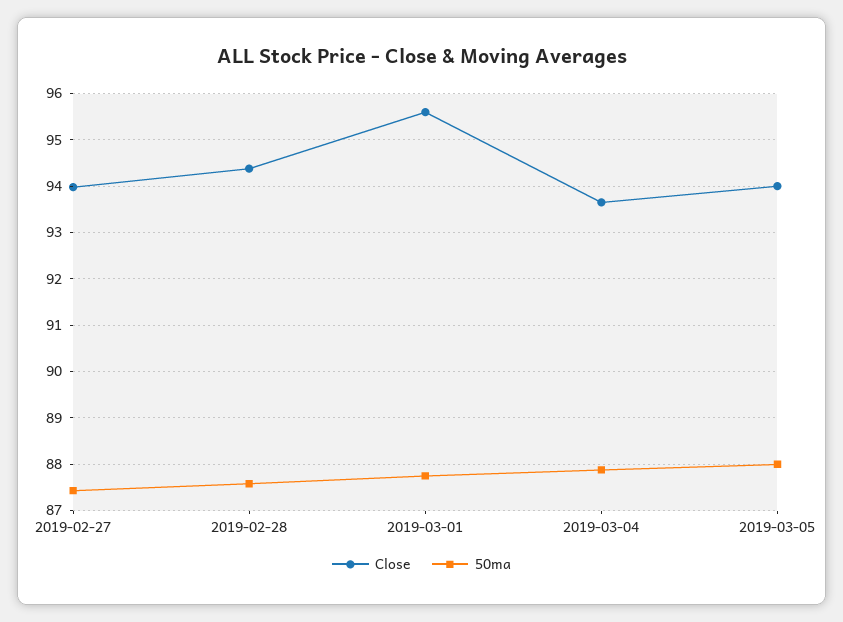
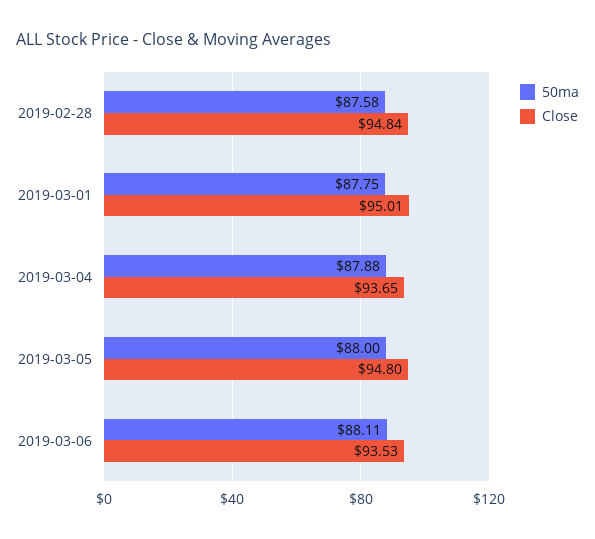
Close, 2019-02-27: 94 -> none
50ma, 2019-02-27: 87.4 -> none
Close, 2019-02-28: 94.4 -> 94.84
Close, 2019-03-01: 95.6 -> 95.01
Close, 2019-03-05: 94 -> 94.8
50ma, 2019-03-06: none -> 88.11
Close, 2019-03-06: none -> 93.53

